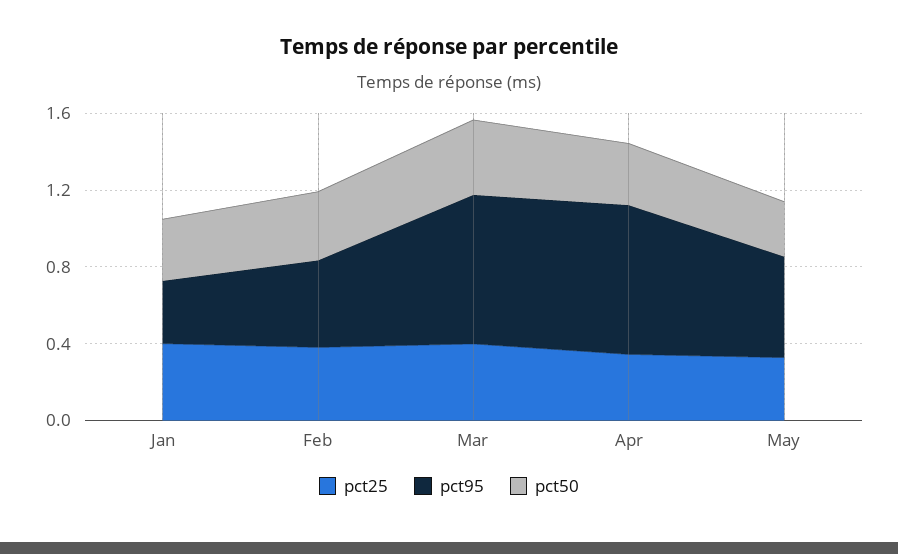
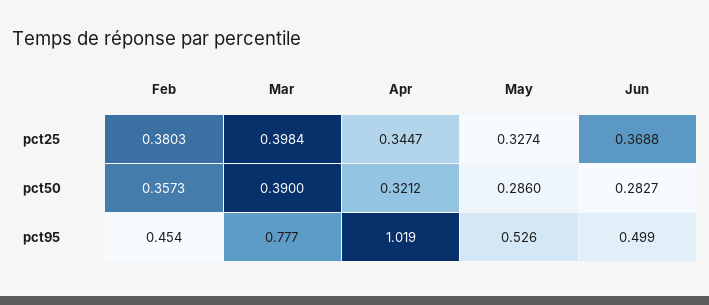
pct25, Jan: 0.4 -> none
pct95, Jan: 0.3 -> none
pct50, Jan: 0.3 -> none
pct95, Apr: 0.8 -> 1.019
pct25, Jun: none -> 0.3688
pct50, Jun: none -> 0.2827
pct95, Jun: none -> 0.499

